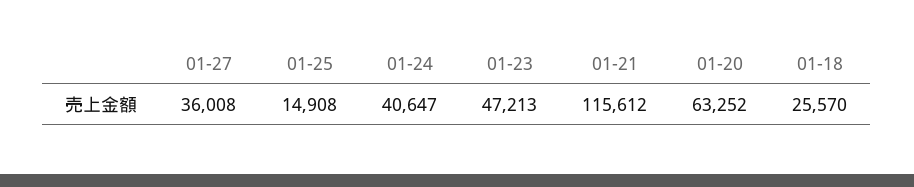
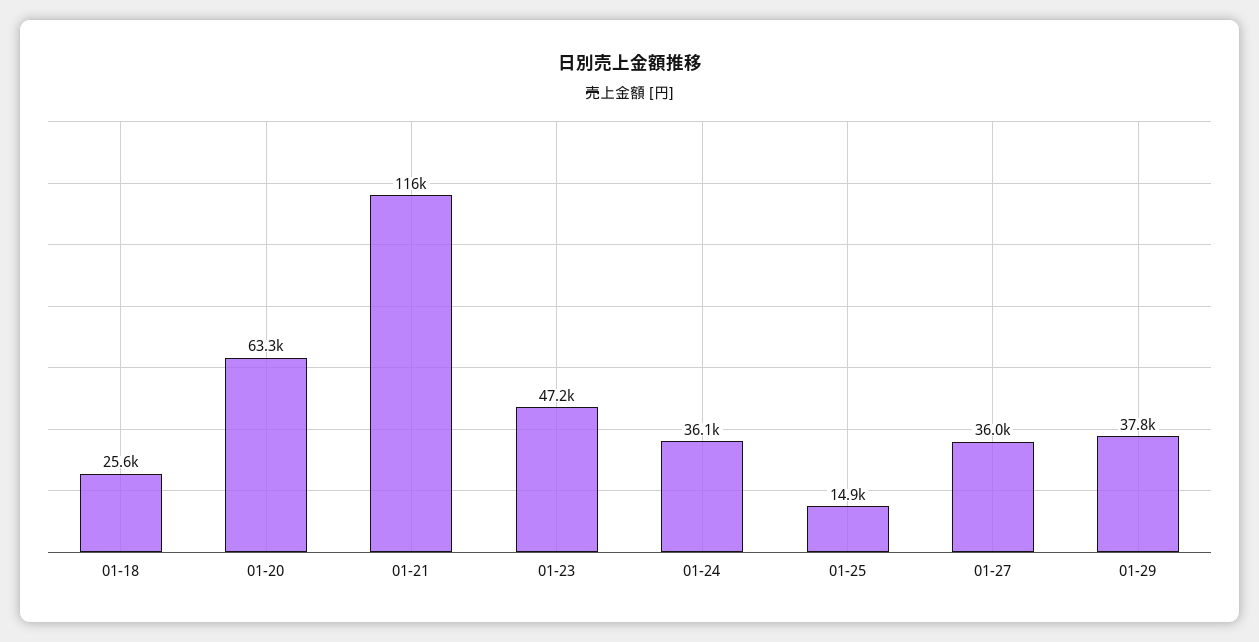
01-24: 40647 -> 36100
01-29: none -> 37800

